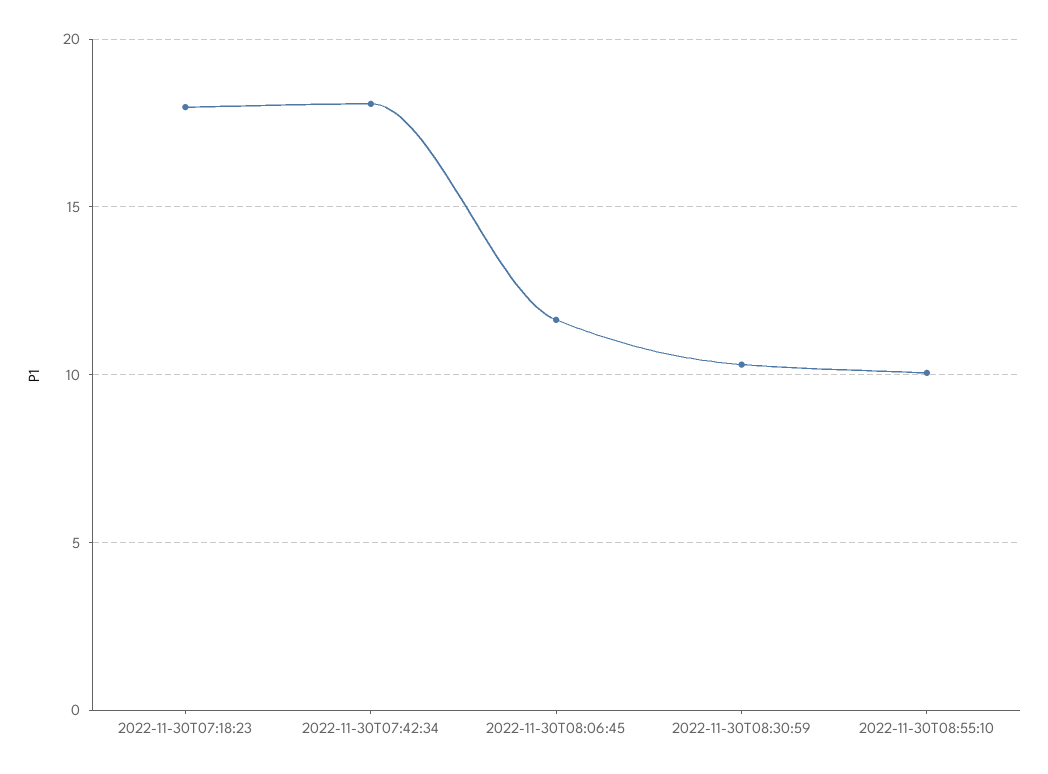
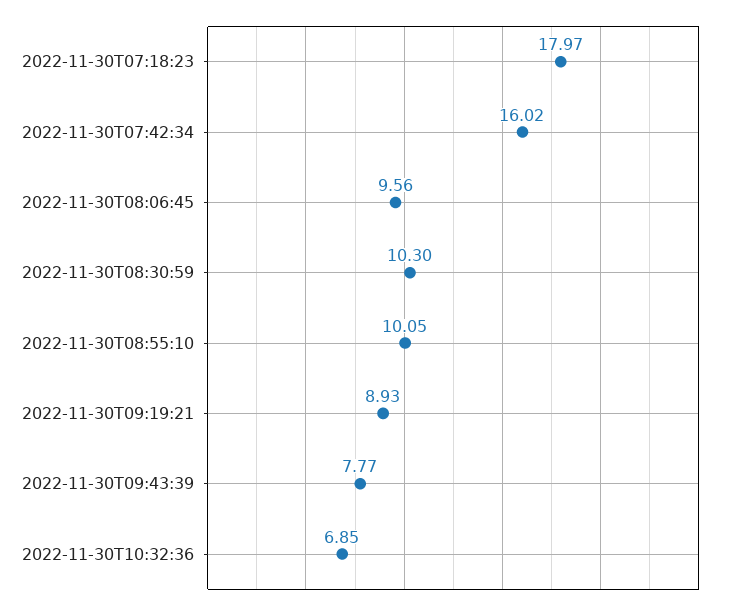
2022-11-30T07:42:34: 18 -> 16.02
2022-11-30T08:06:45: 11.5 -> 9.56
2022-11-30T09:19:21: none -> 8.93
2022-11-30T09:43:39: none -> 7.77
2022-11-30T10:32:36: none -> 6.85

